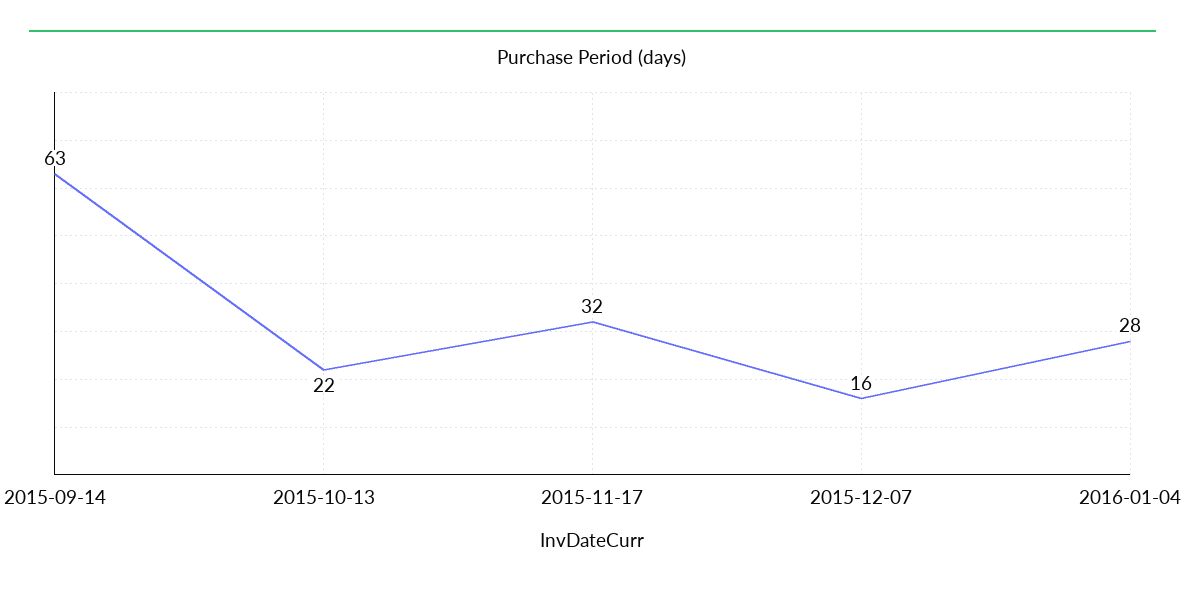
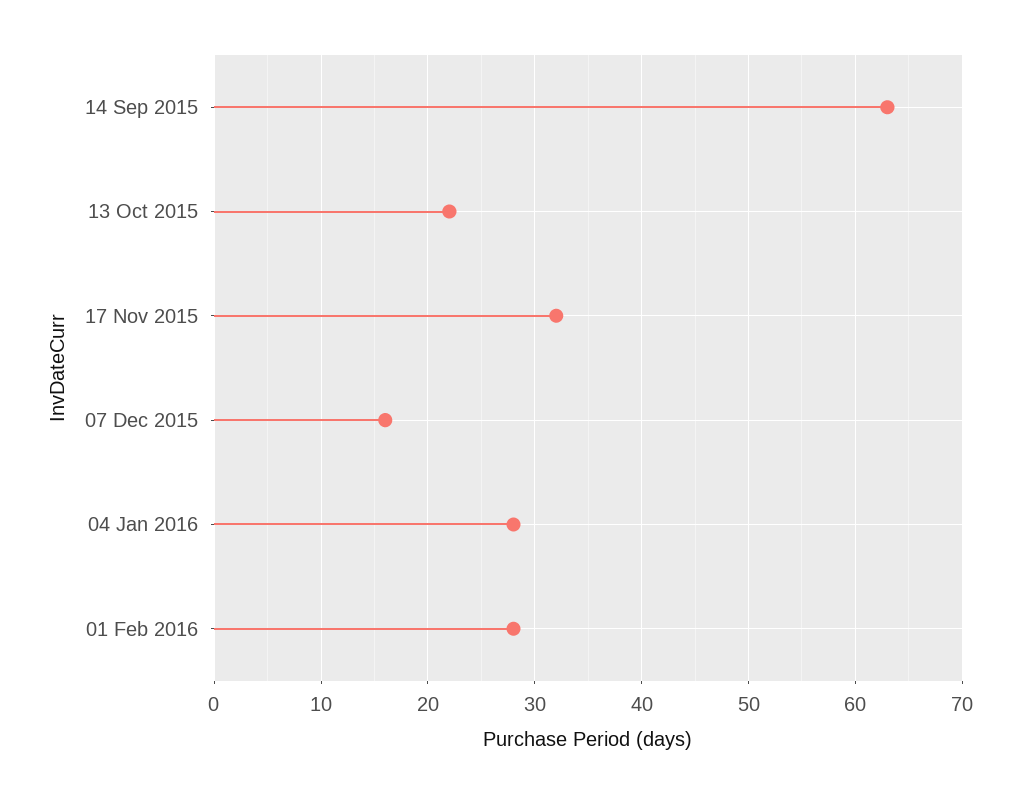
01 Feb 2016: none -> 28

